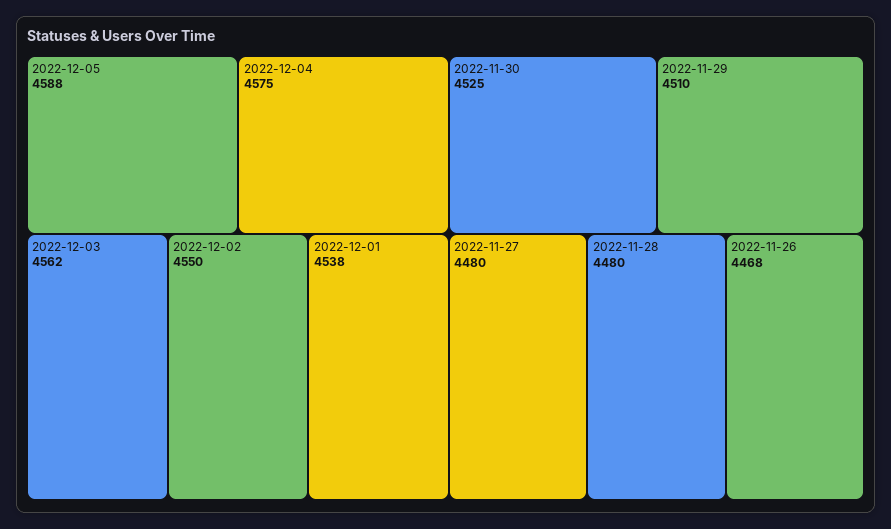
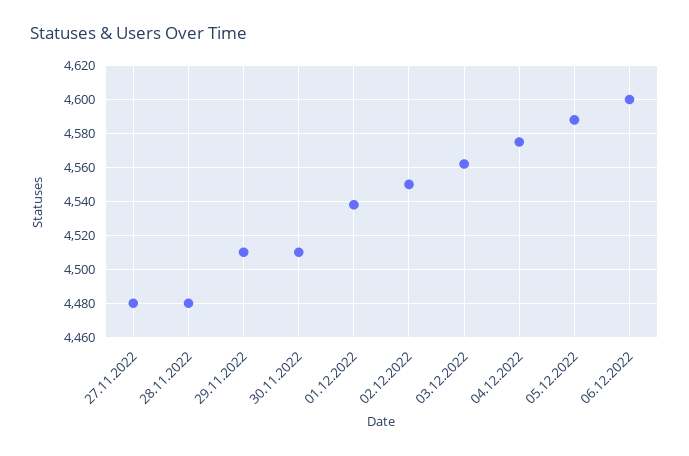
2022-11-30: 4525 -> 4510
2022-11-26: 4468 -> none
06.12.2022: none -> 4600

